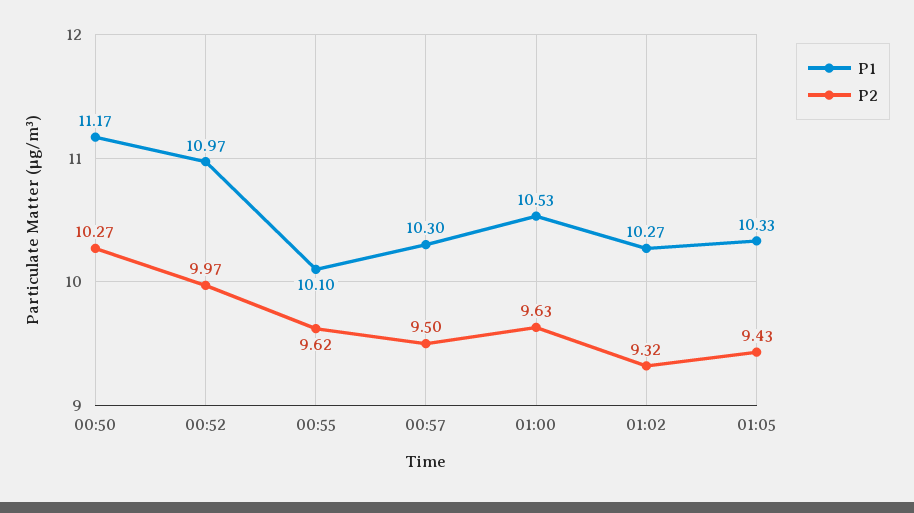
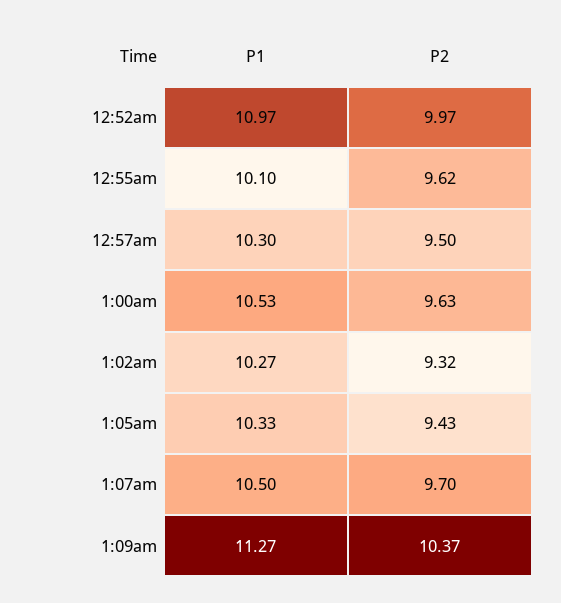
P1, 00:50: 11.17 -> none
P2, 00:50: 10.27 -> none
P1, 1:07am: none -> 10.5
P2, 1:07am: none -> 9.7
P1, 1:09am: none -> 11.27
P2, 1:09am: none -> 10.37

